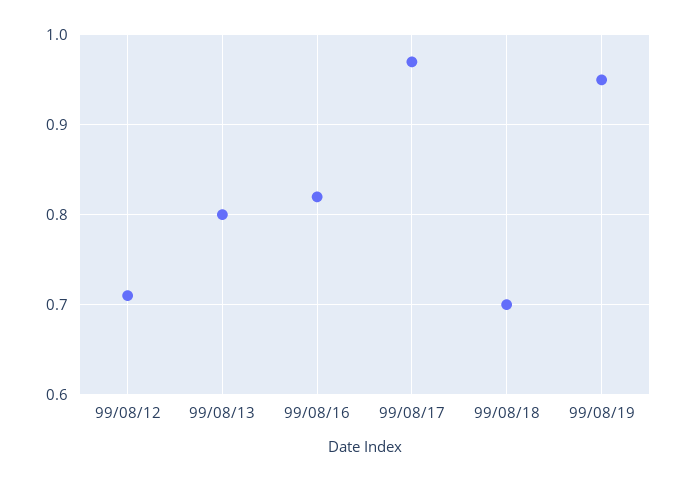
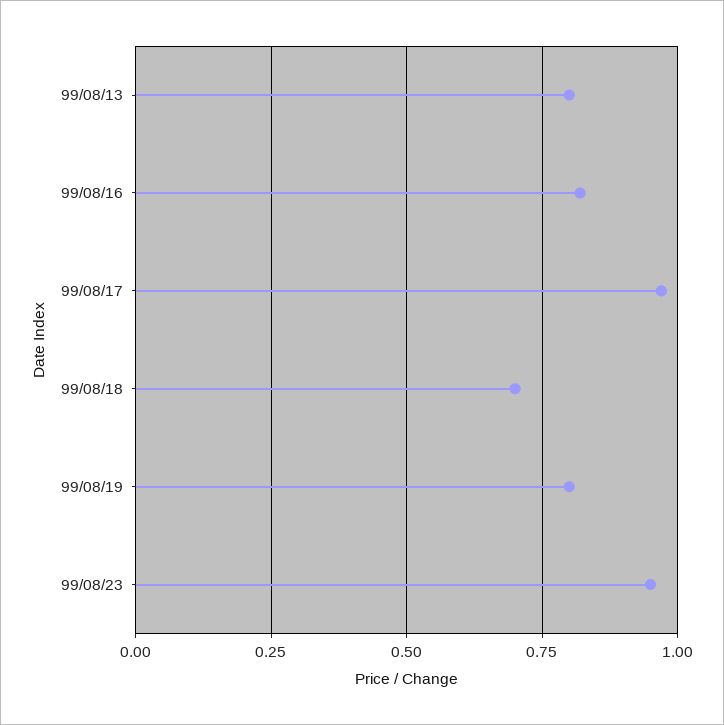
99/08/12: 0.71 -> none
99/08/19: 0.95 -> 0.8
99/08/23: none -> 0.95

